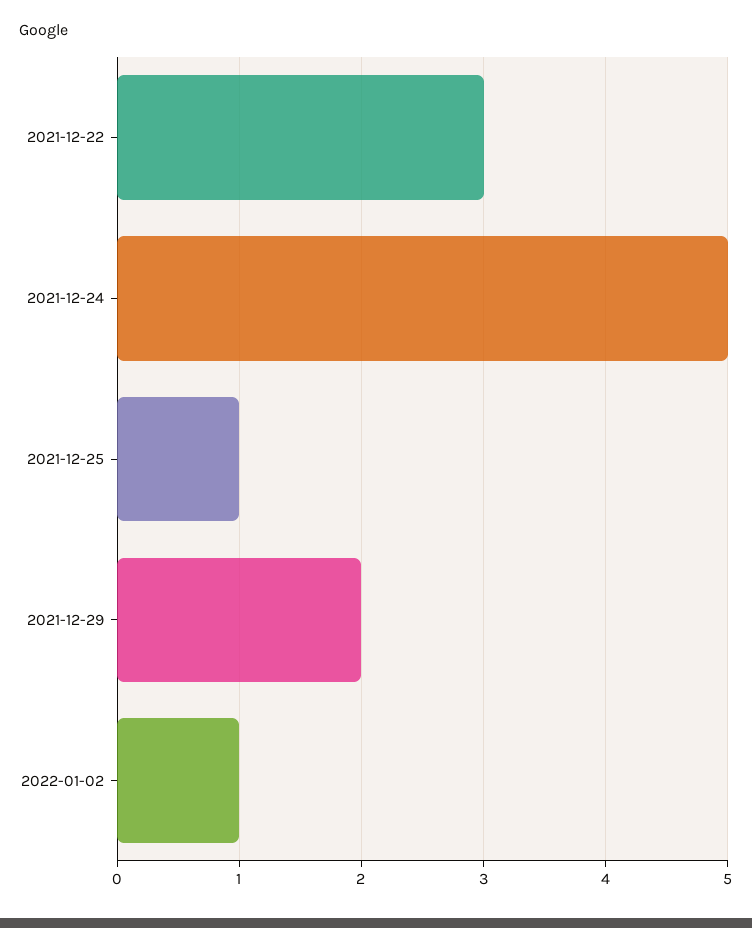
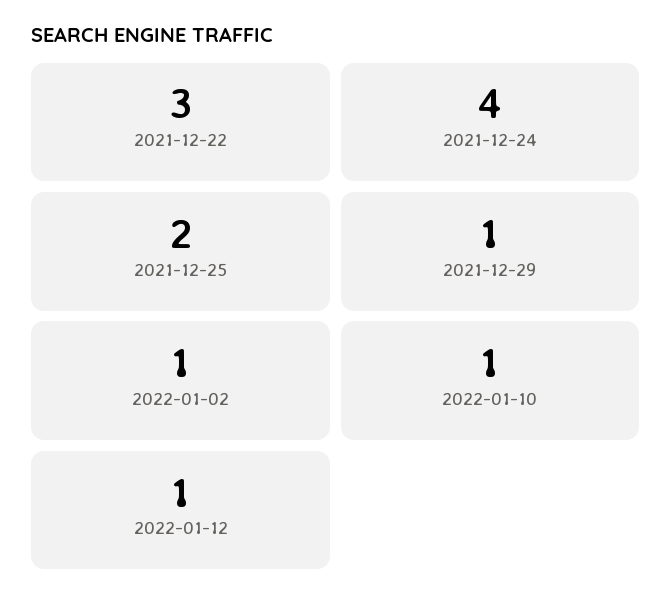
2021-12-24: 5 -> 4
2021-12-25: 1 -> 2
2021-12-29: 2 -> 1
2022-01-10: none -> 1
2022-01-12: none -> 1

